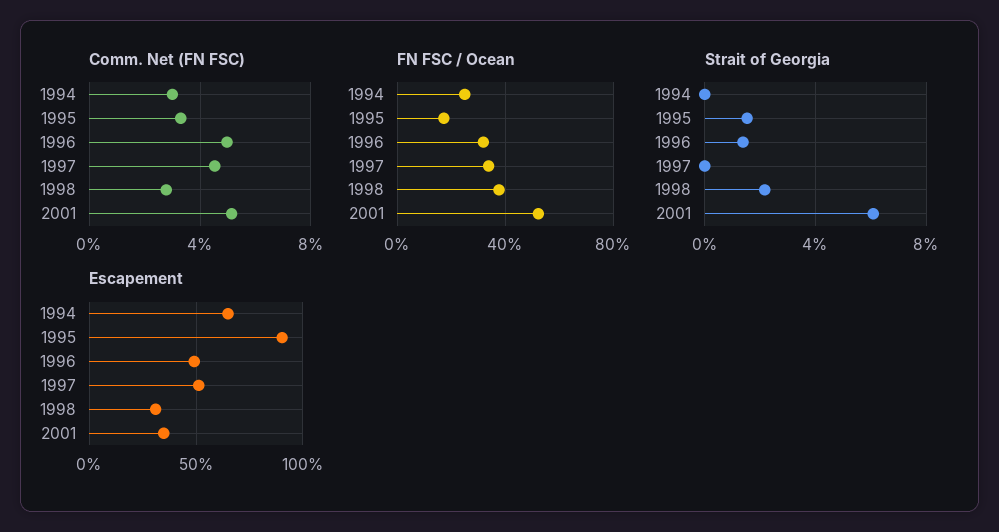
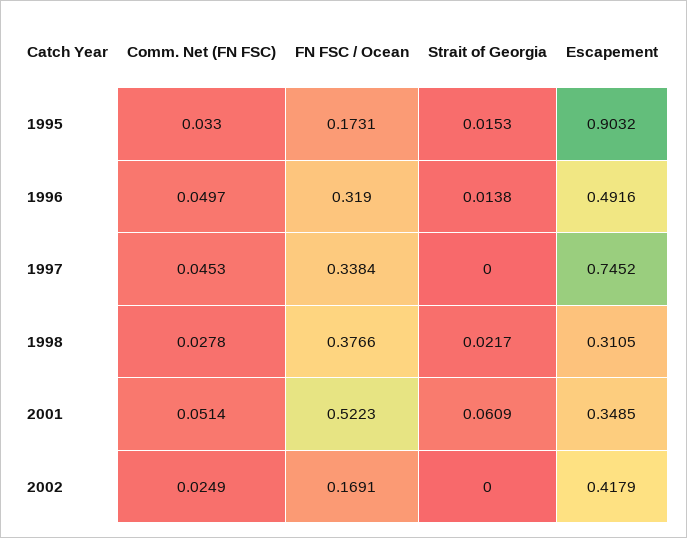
Comm. Net (FN FSC), 1994: 0.03 -> none
FN FSC / Ocean, 1994: 0.25 -> none
Strait of Georgia, 1994: 0 -> none
Escapement, 1994: 0.65 -> none
Escapement, 1997: 0.5 -> 0.7452
Comm. Net (FN FSC), 2002: none -> 0.0249
FN FSC / Ocean, 2002: none -> 0.1691
Strait of Georgia, 2002: none -> 0
Escapement, 2002: none -> 0.4179

